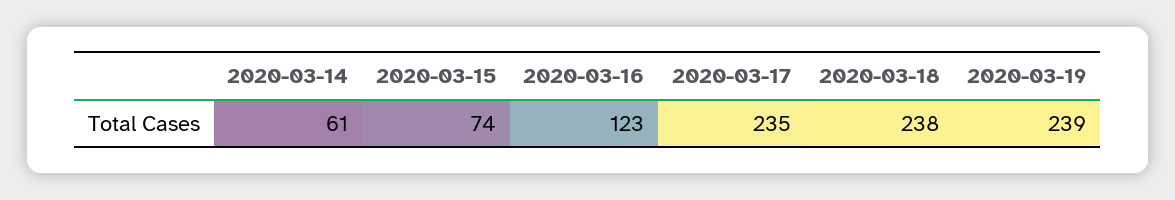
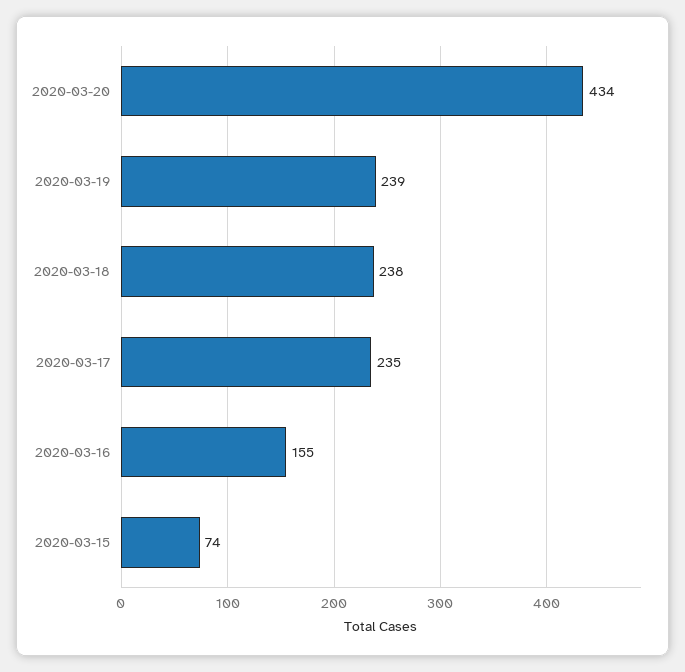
2020-03-14: 61 -> none
2020-03-16: 123 -> 155
2020-03-20: none -> 434

